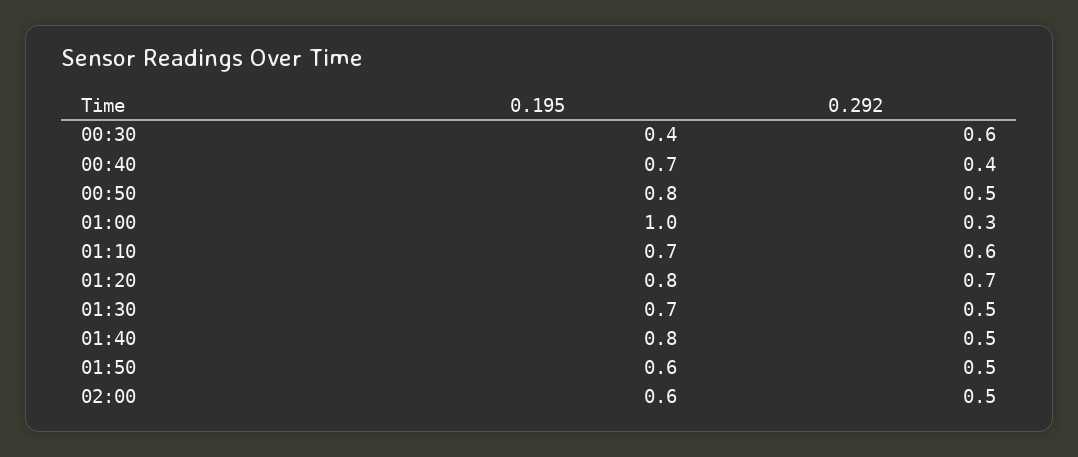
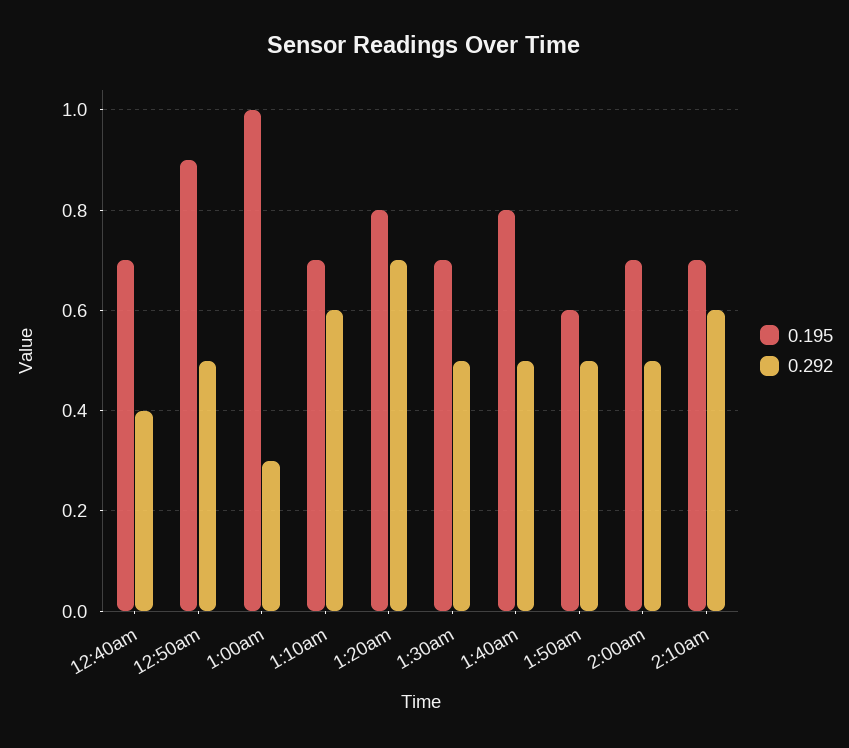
0.195, 00:30: 0.4 -> none
0.292, 00:30: 0.6 -> none
0.195, 00:50: 0.8 -> 0.9
0.195, 02:00: 0.6 -> 0.7
0.195, 2:10am: none -> 0.7
0.292, 2:10am: none -> 0.6

